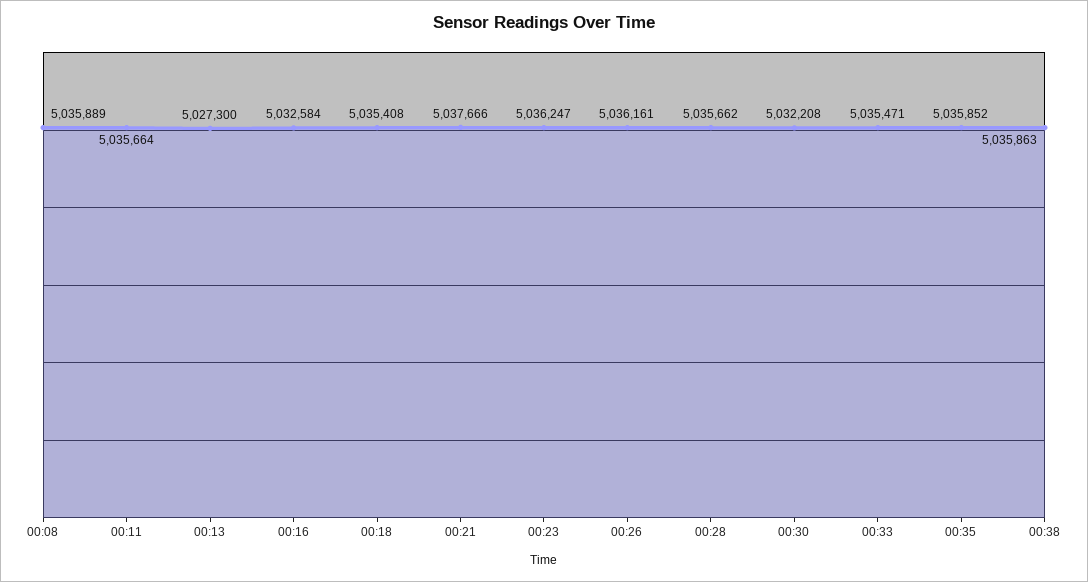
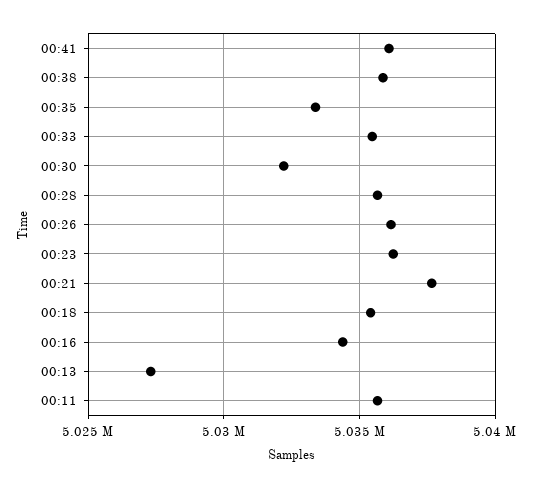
00:08: 5035889 -> none
00:16: 5032584 -> 5034500
00:35: 5035852 -> 5033500
00:41: none -> 5036000

